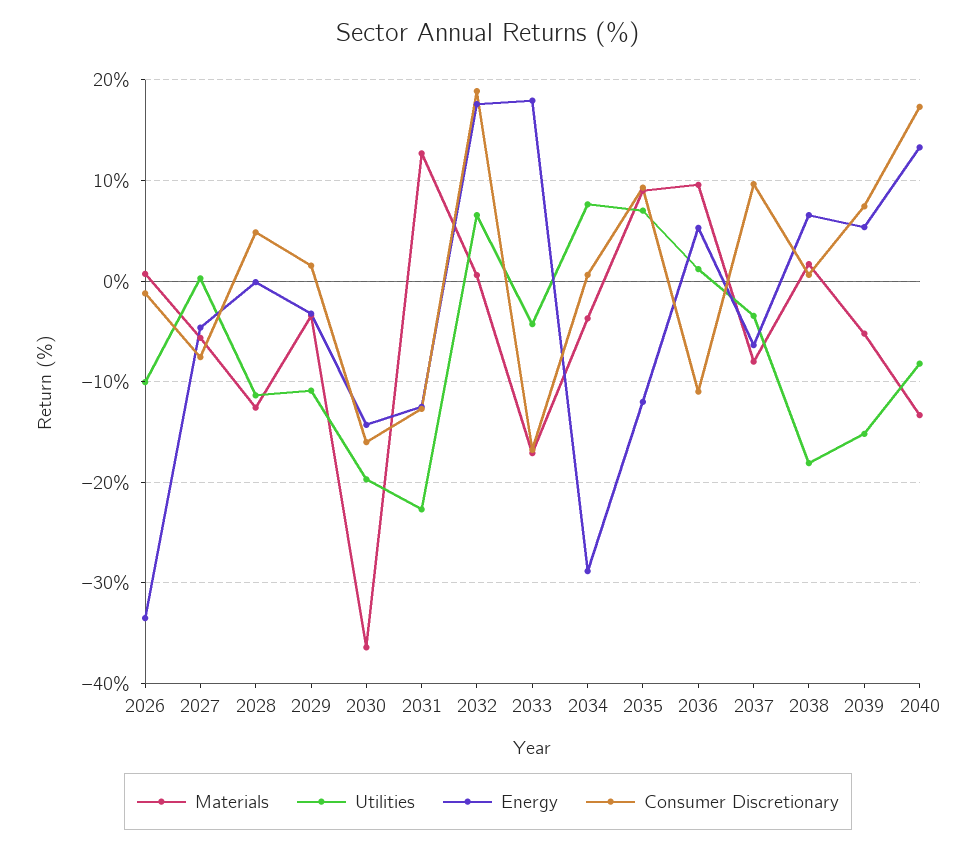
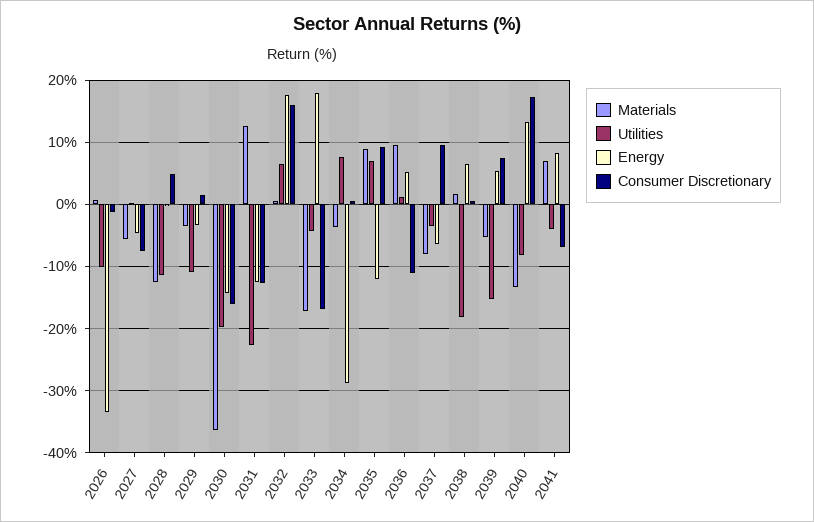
Consumer Discretionary, 2032: 19 -> 16
Materials, 2041: none -> 7
Utilities, 2041: none -> -4
Energy, 2041: none -> 8
Consumer Discretionary, 2041: none -> -7

